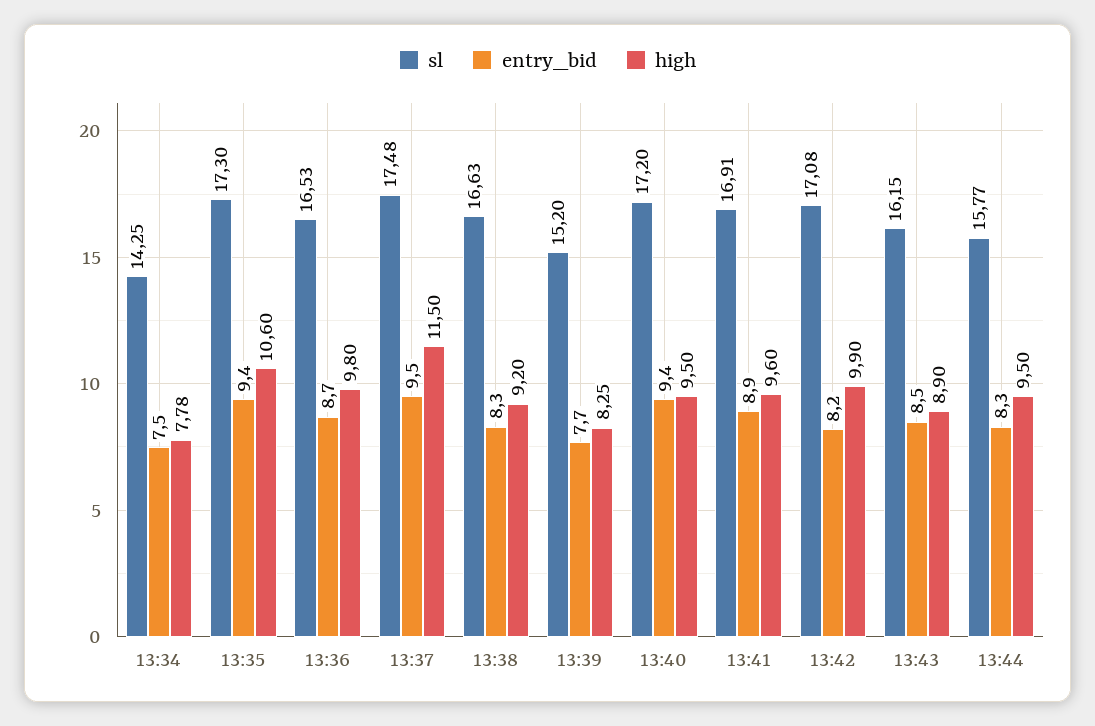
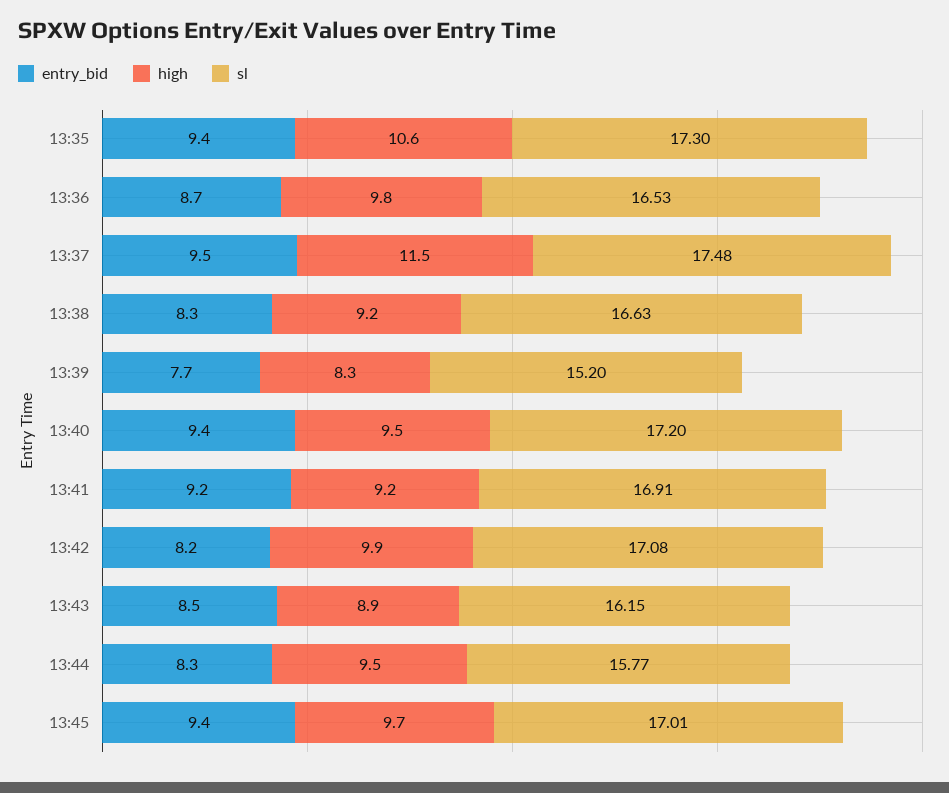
sl, 13:34: 14.25 -> none
entry_bid, 13:34: 7.5 -> none
high, 13:34: 7.78 -> none
entry_bid, 13:41: 8.9 -> 9.2
high, 13:41: 9.6 -> 9.2
entry_bid, 13:45: none -> 9.4
high, 13:45: none -> 9.7
sl, 13:45: none -> 17.01

